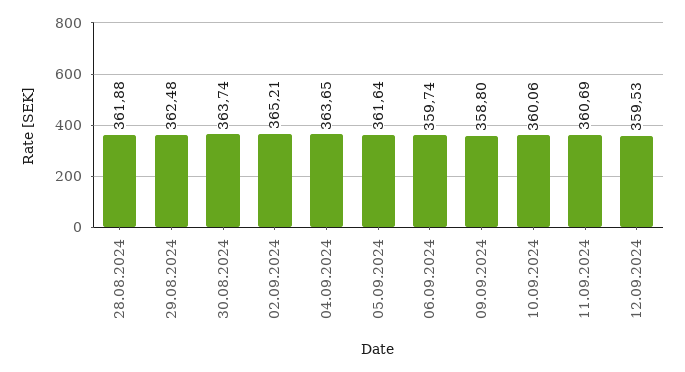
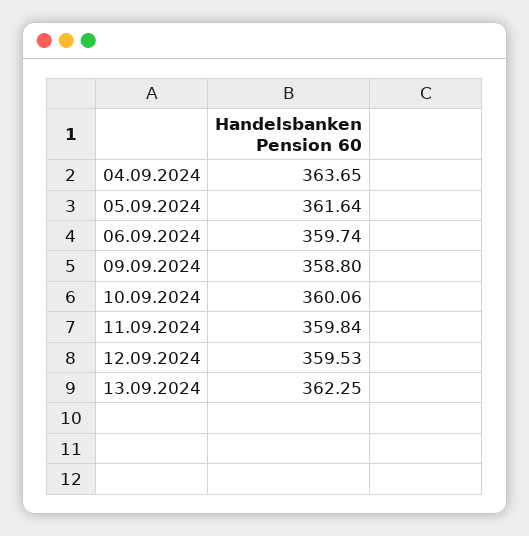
28.08.2024: 361.88 -> none
29.08.2024: 362.48 -> none
30.08.2024: 363.74 -> none
02.09.2024: 365.21 -> none
11.09.2024: 360.69 -> 359.84
13.09.2024: none -> 362.25

